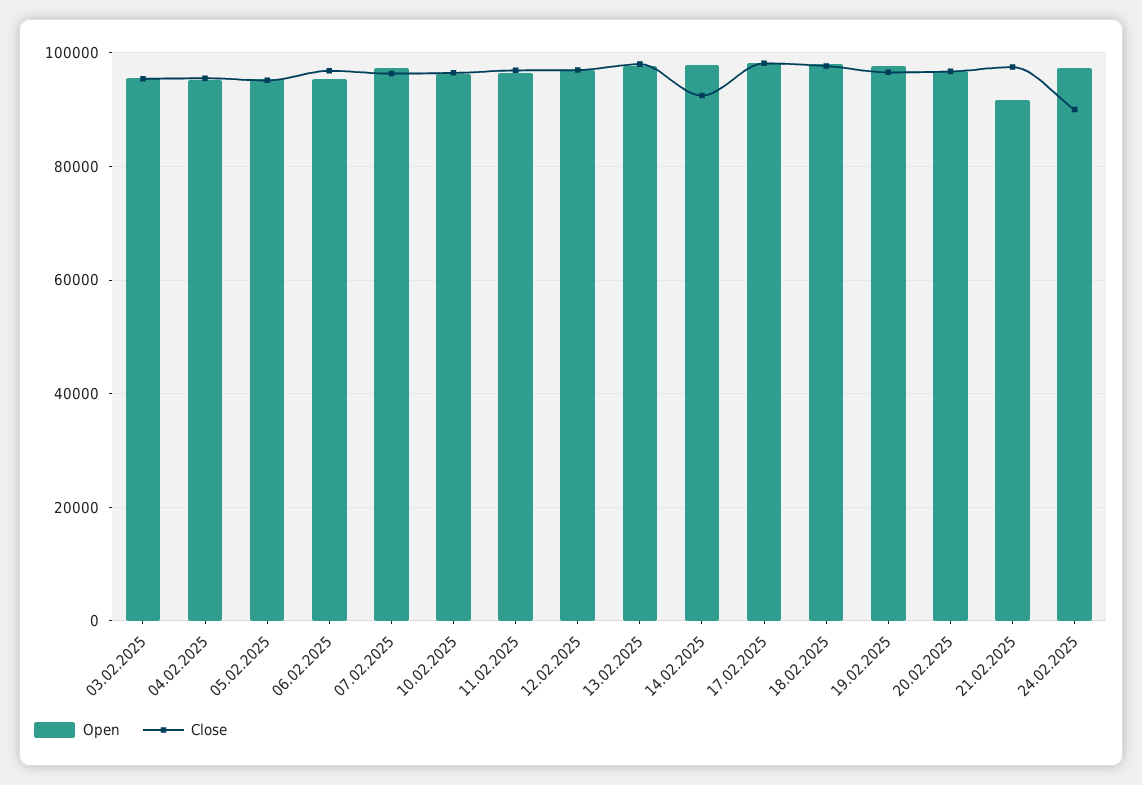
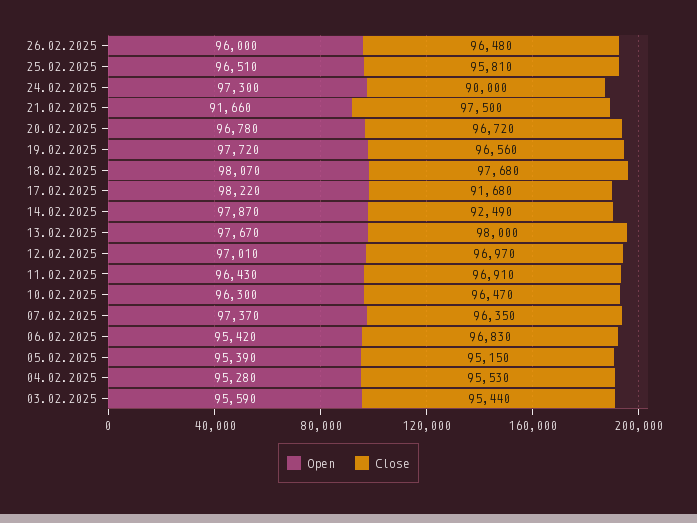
Close, 17.02.2025: 98000 -> 91680
Open, 26.02.2025: none -> 96000
Close, 26.02.2025: none -> 96480
Open, 25.02.2025: none -> 96510
Close, 25.02.2025: none -> 95810

